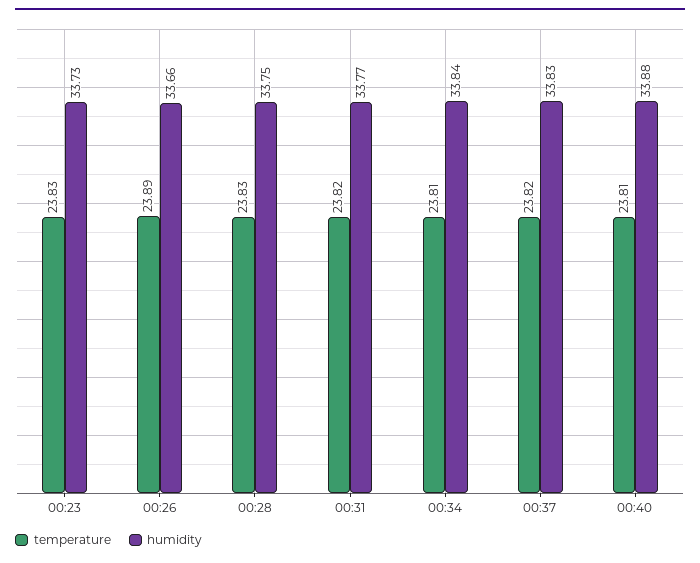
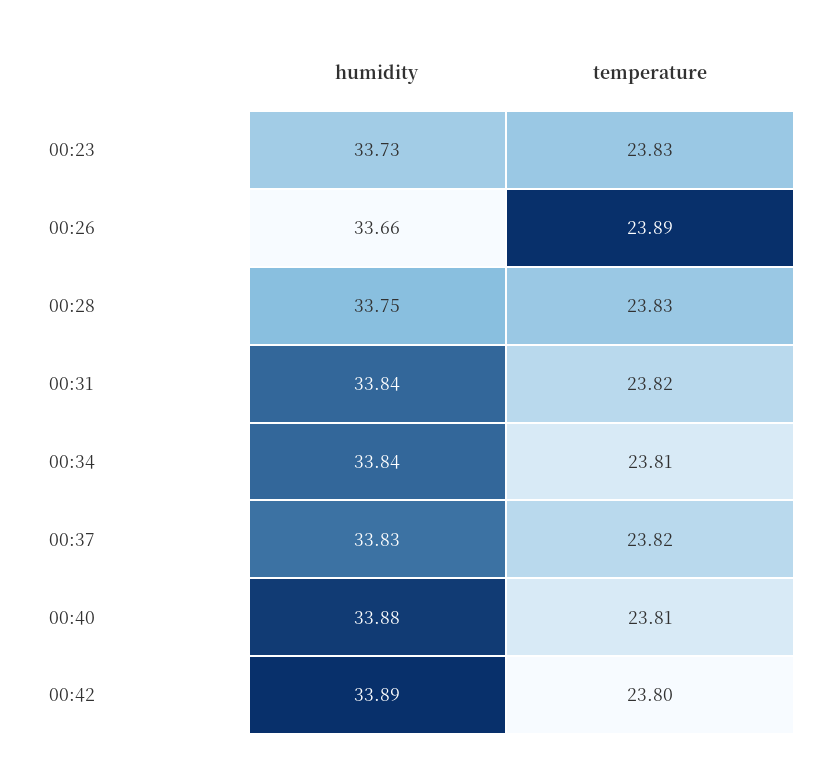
humidity, 00:31: 33.77 -> 33.84
humidity, 00:42: none -> 33.89
temperature, 00:42: none -> 23.8

